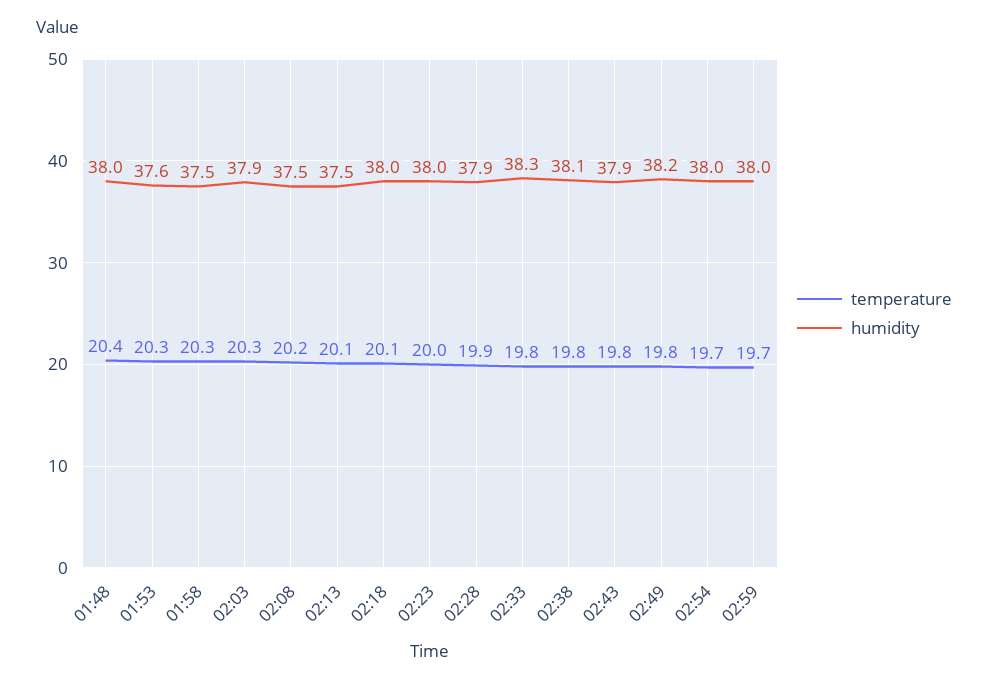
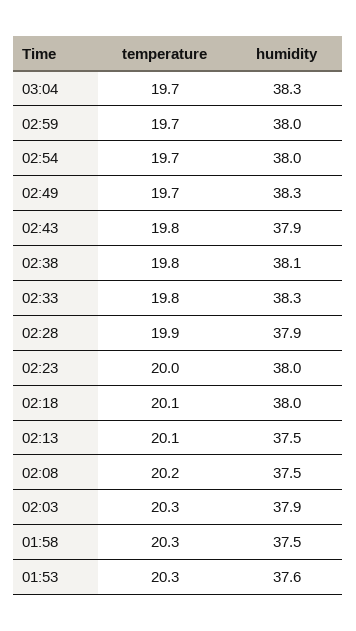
temperature, 01:48: 20.4 -> none
humidity, 01:48: 38 -> none
temperature, 02:49: 19.8 -> 19.7
humidity, 02:49: 38.2 -> 38.3
temperature, 03:04: none -> 19.7
humidity, 03:04: none -> 38.3

